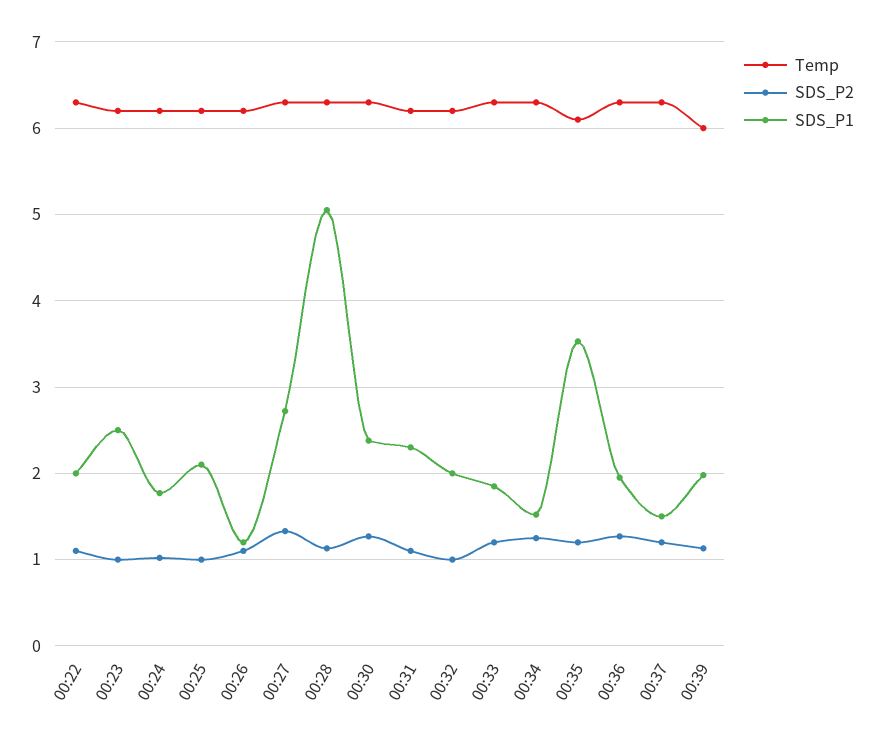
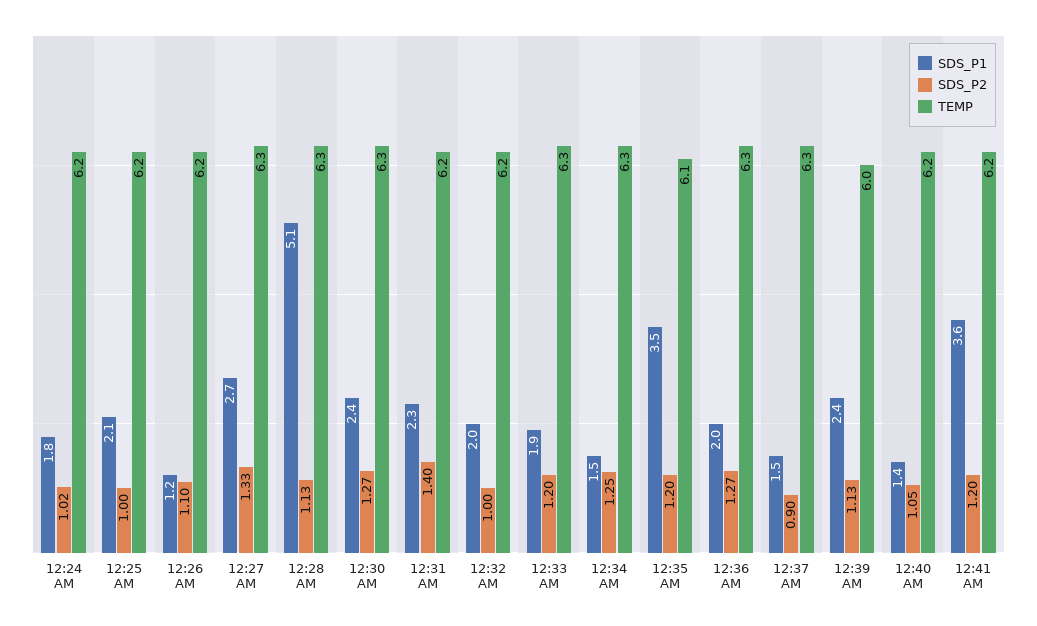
Temp, 00:22: 6.3 -> none
SDS_P2, 00:22: 1.1 -> none
SDS_P1, 00:22: 2 -> none
Temp, 00:23: 6.2 -> none
SDS_P2, 00:23: 1 -> none
SDS_P1, 00:23: 2.5 -> none
SDS_P2, 00:31: 1.1 -> 1.4
SDS_P2, 00:37: 1.2 -> 0.9
SDS_P1, 00:39: 2 -> 2.4
SDS_P1, 12:40 AM: none -> 1.4
SDS_P2, 12:40 AM: none -> 1.05
Temp, 12:40 AM: none -> 6.2
SDS_P1, 12:41 AM: none -> 3.6
SDS_P2, 12:41 AM: none -> 1.2
Temp, 12:41 AM: none -> 6.2

